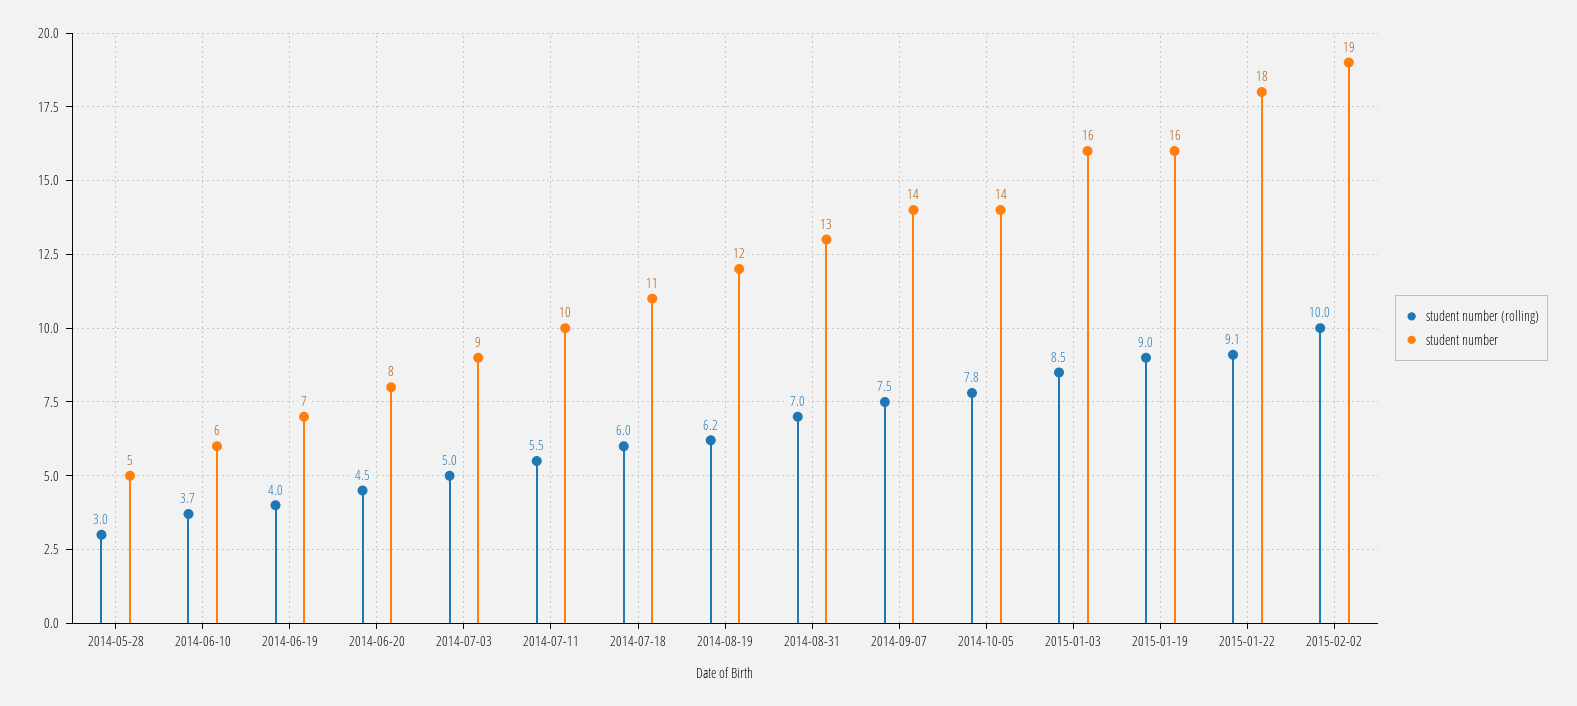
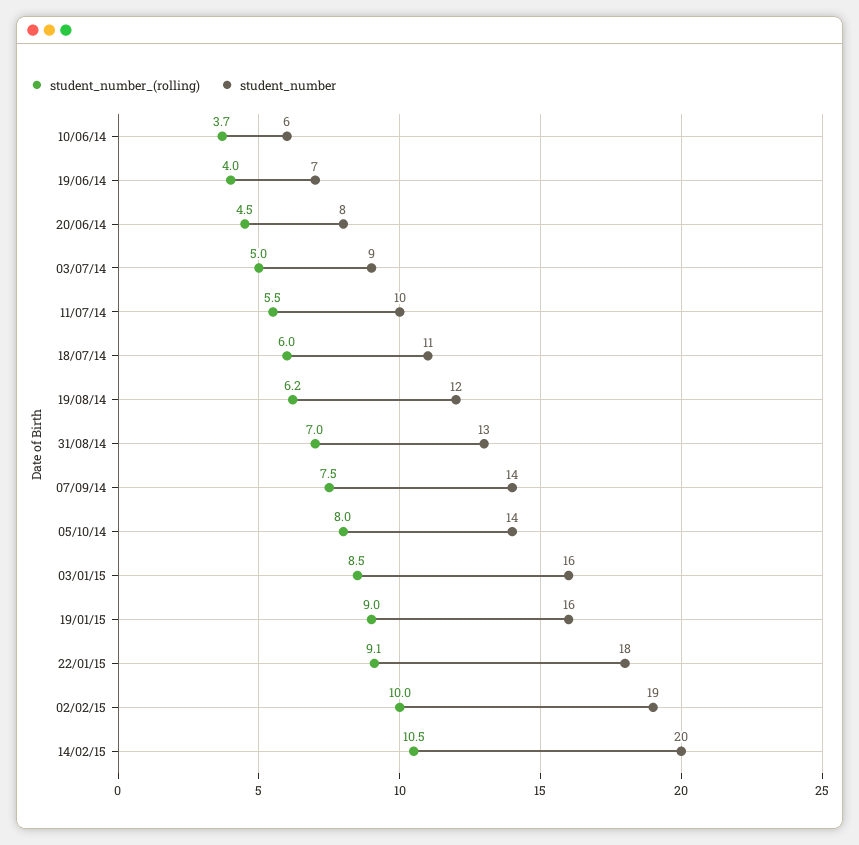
student number (rolling), 2014-05-28: 3 -> none
student number, 2014-05-28: 5 -> none
student number (rolling), 2014-10-05: 7.8 -> 8
student number (rolling), 14/02/15: none -> 10.5
student number, 14/02/15: none -> 20

